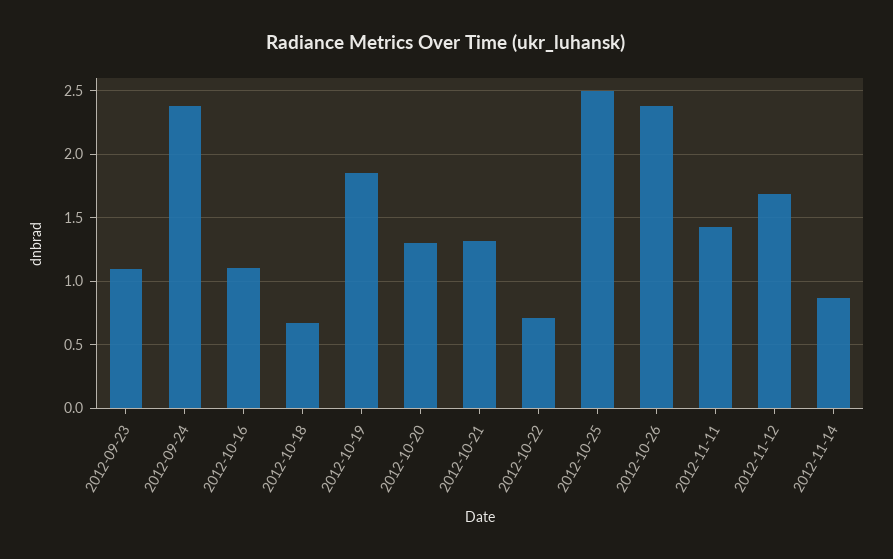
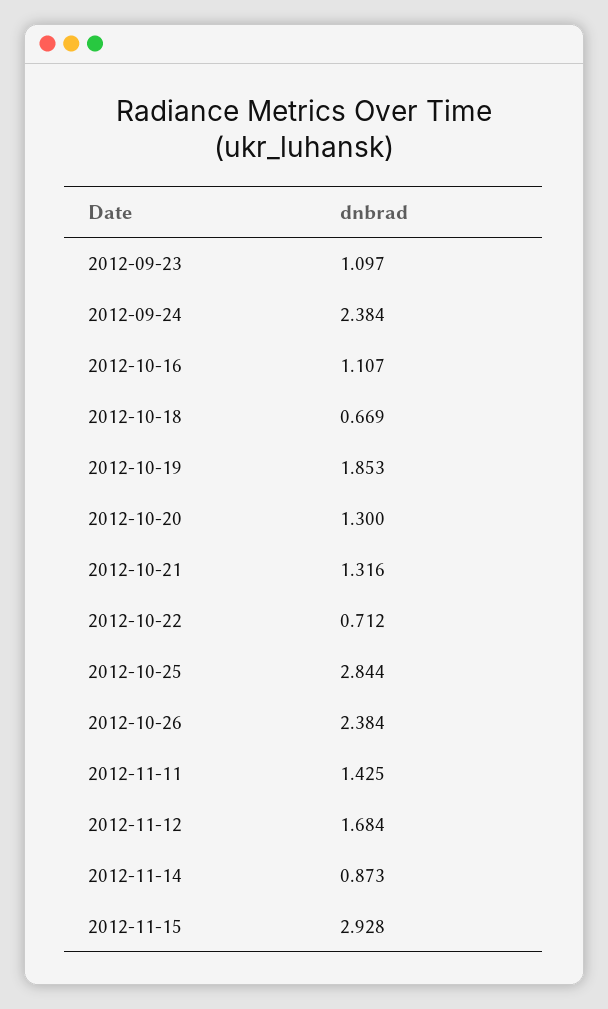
2012-10-25: 2.5 -> 2.844
2012-11-15: none -> 2.928

